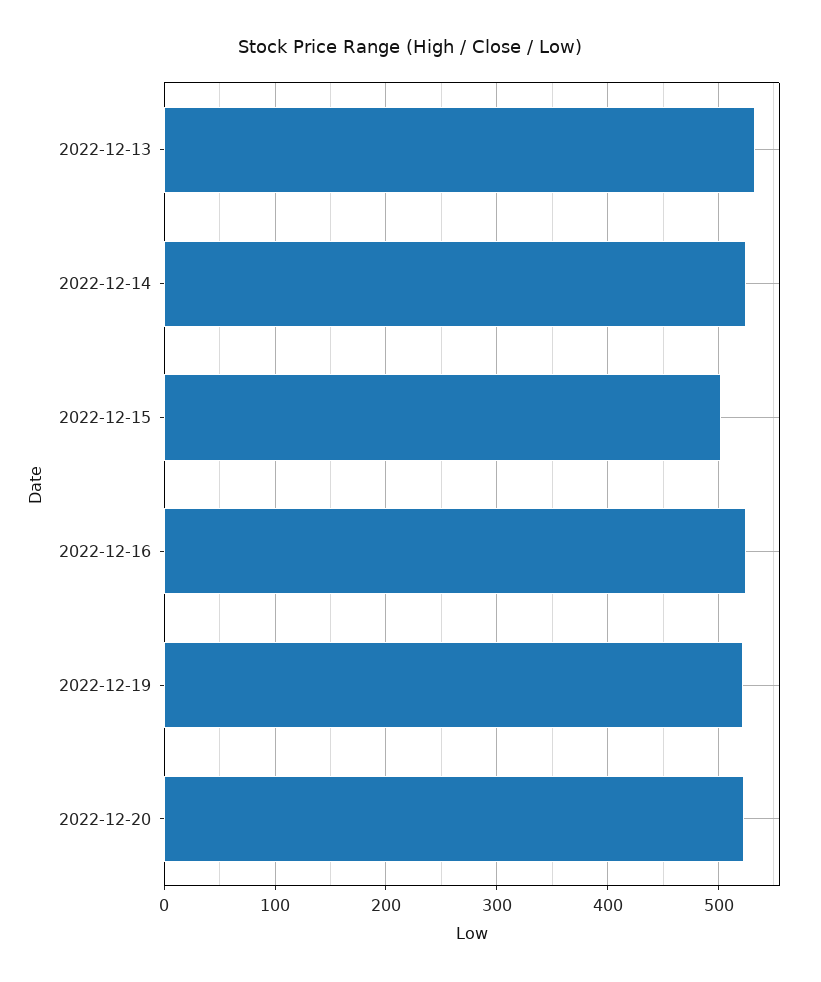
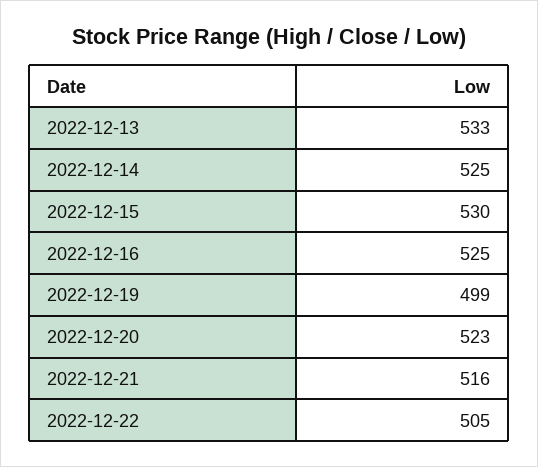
2022-12-15: 500 -> 530
2022-12-19: 520 -> 499
2022-12-21: none -> 516
2022-12-22: none -> 505

